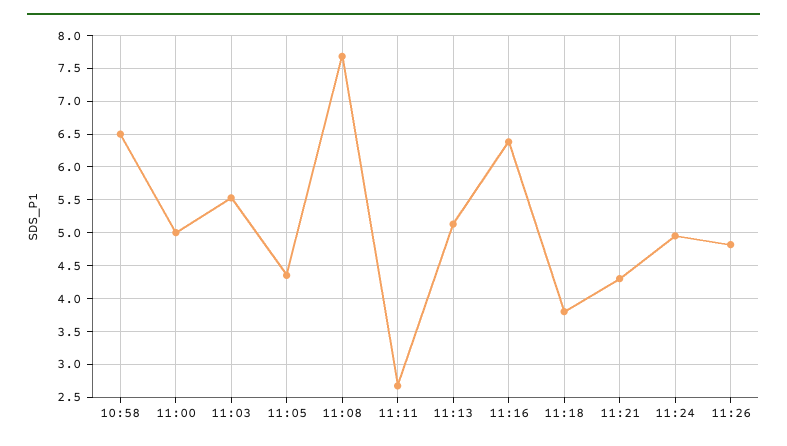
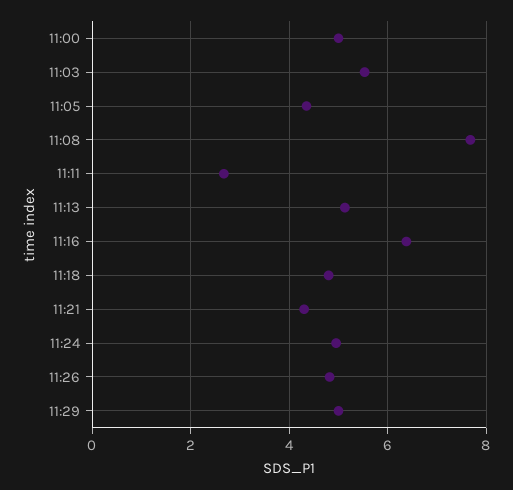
10:58: 6.5 -> none
11:18: 3.8 -> 4.8
11:29: none -> 5

